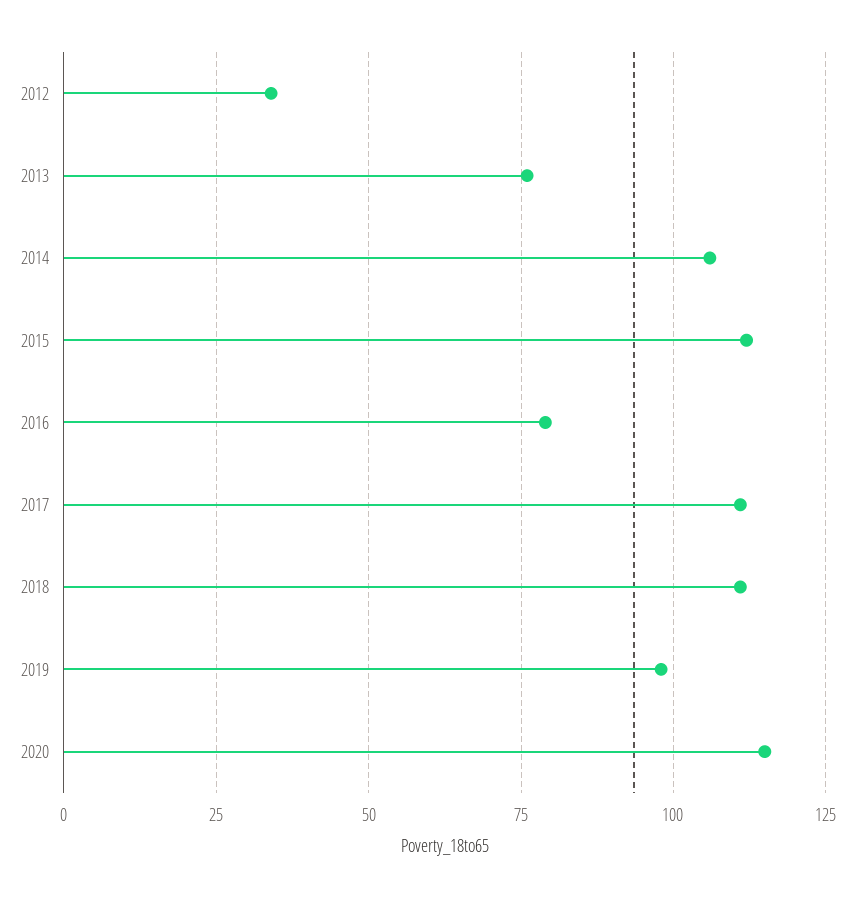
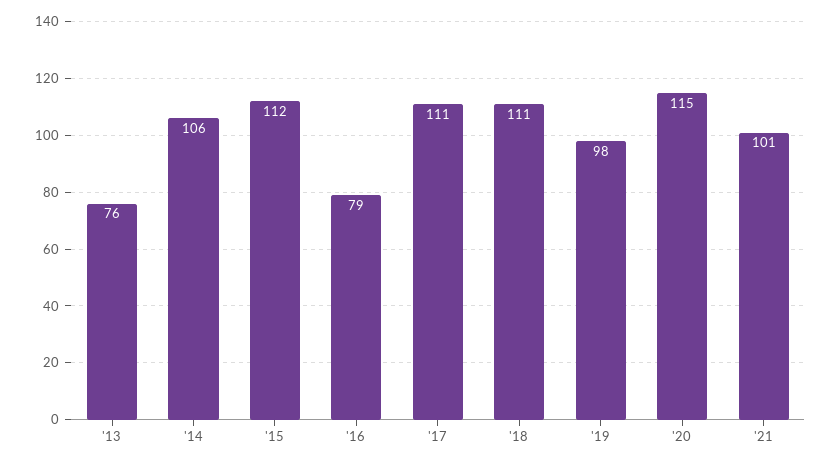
2012: 35 -> none
'21: none -> 101

